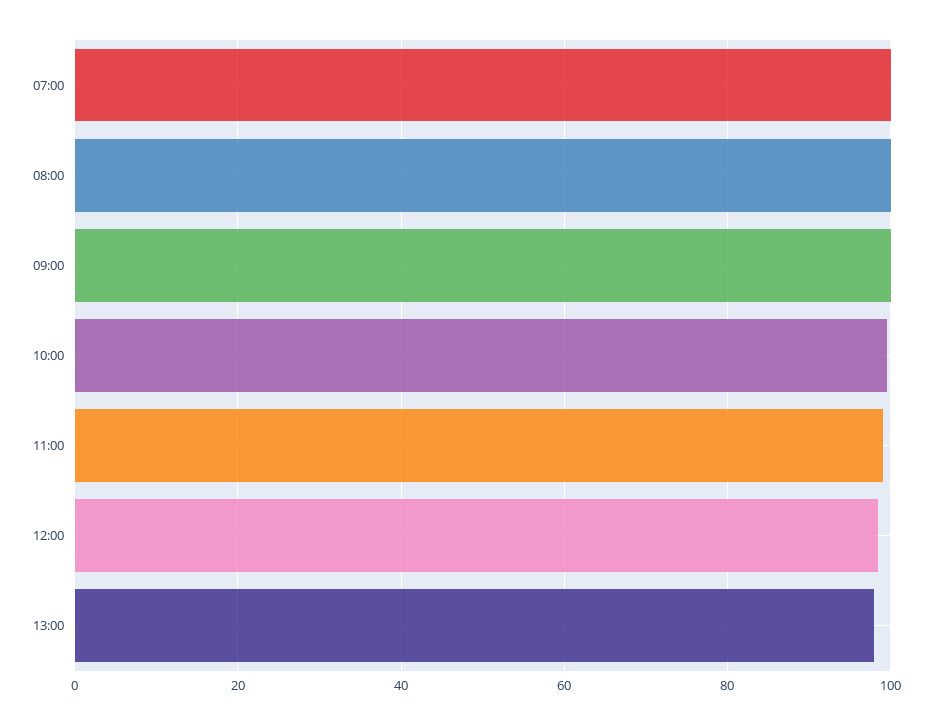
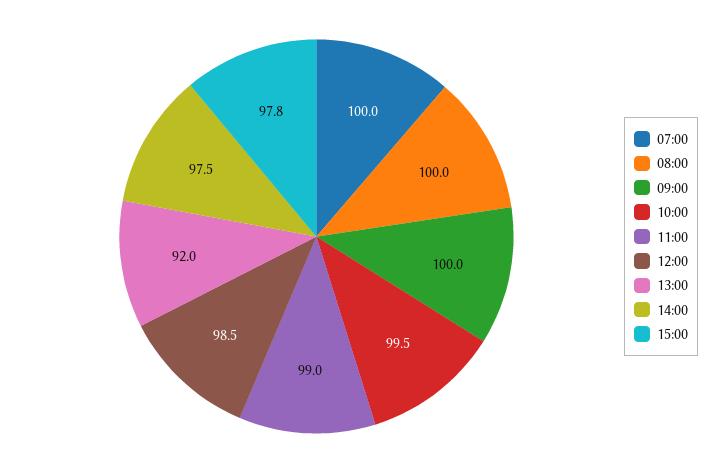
13:00: 98 -> 92
14:00: none -> 97.5
15:00: none -> 97.8

